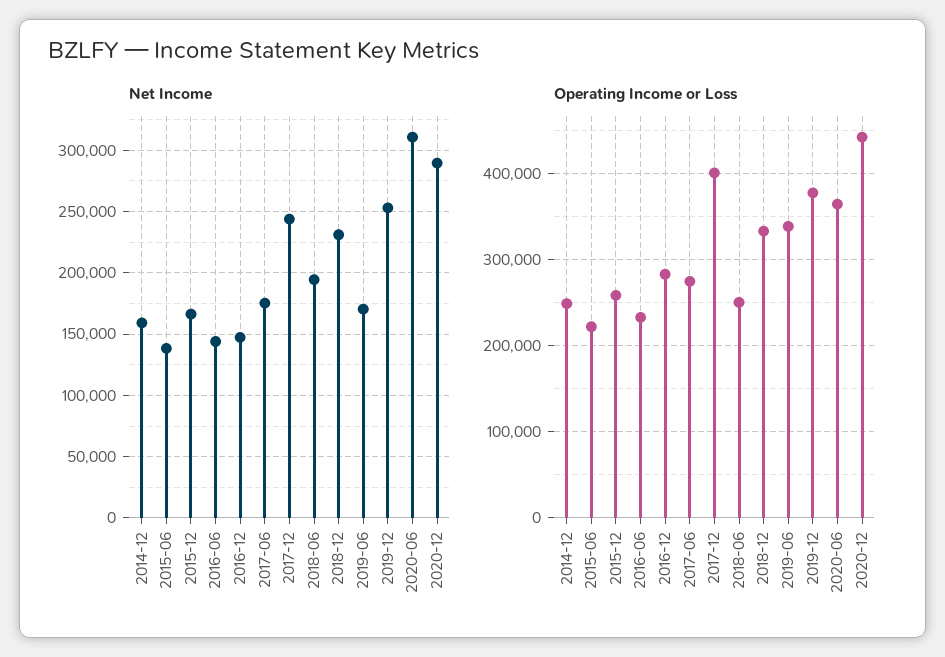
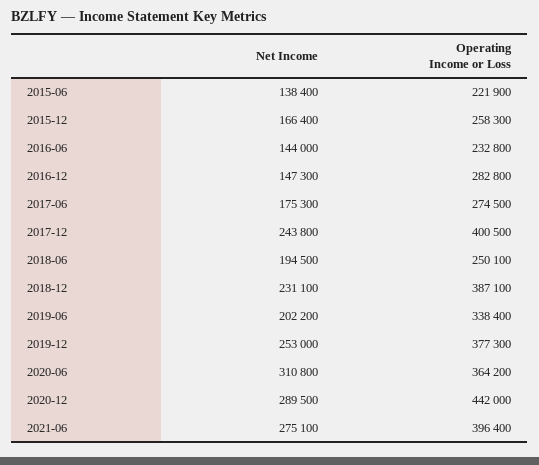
Net Income, 2014-12: 160000 -> none
Net Income, 2019-06: 170000 -> 202200
Operating Income or Loss, 2014-12: 250000 -> none
Operating Income or Loss, 2018-12: 330000 -> 387100
Net Income, 2021-06: none -> 275100
Operating Income or Loss, 2021-06: none -> 396400

